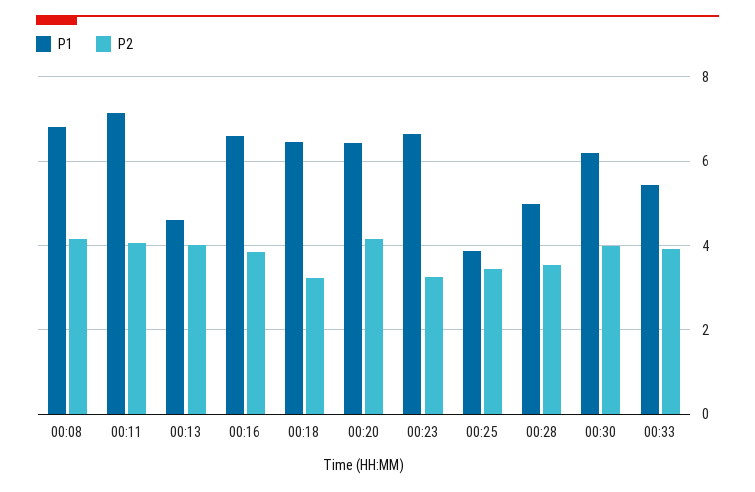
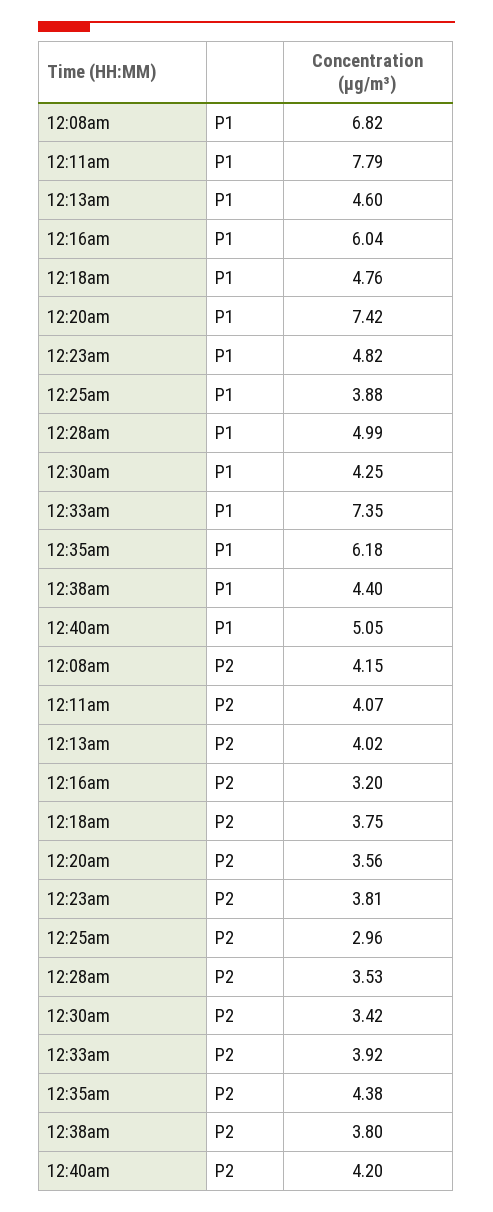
P1, 00:11: 7.2 -> 7.79
P1, 00:16: 6.6 -> 6.04
P2, 00:16: 3.8 -> 3.2
P1, 00:18: 6.4 -> 4.76
P2, 00:18: 3.2 -> 3.75
P1, 00:20: 6.4 -> 7.42
P2, 00:20: 4.2 -> 3.56
P1, 00:23: 6.6 -> 4.82
P2, 00:23: 3.2 -> 3.81
P2, 00:25: 3.4 -> 2.96
P1, 00:30: 6.2 -> 4.25
P2, 00:30: 4 -> 3.42
P1, 00:33: 5.4 -> 7.35
P1, 12:35am: none -> 6.18
P1, 12:38am: none -> 4.4
P1, 12:40am: none -> 5.05
P2, 12:35am: none -> 4.38
P2, 12:38am: none -> 3.8
P2, 12:40am: none -> 4.2

